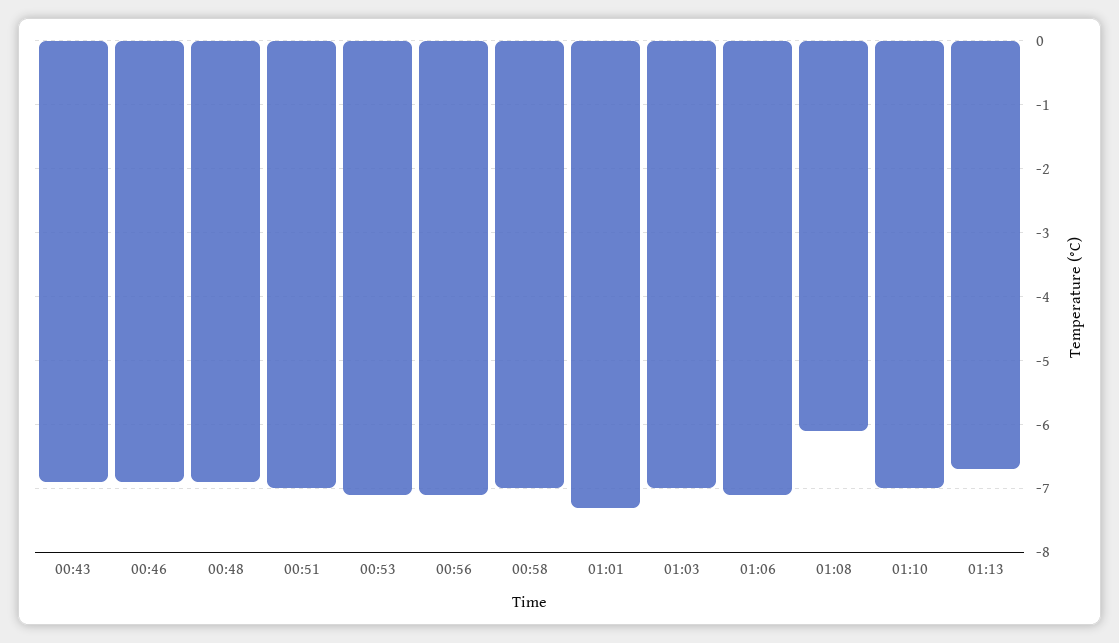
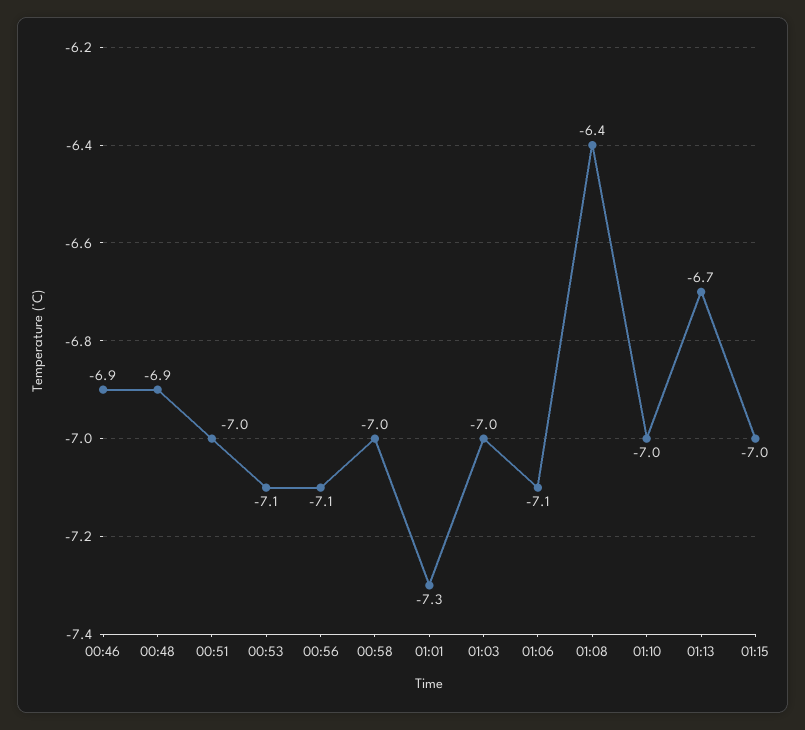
00:43: -6.9 -> none
01:08: -6.1 -> -6.4
01:15: none -> -7

